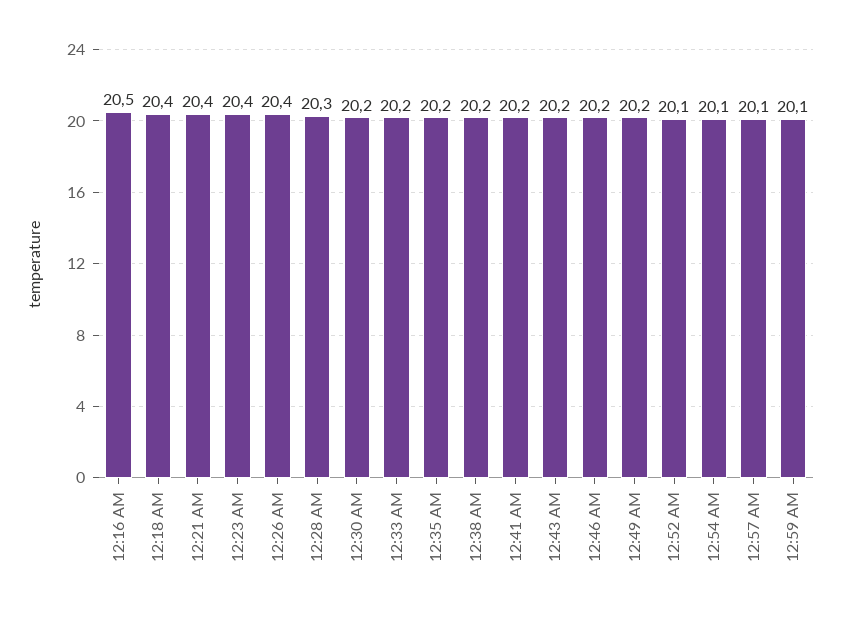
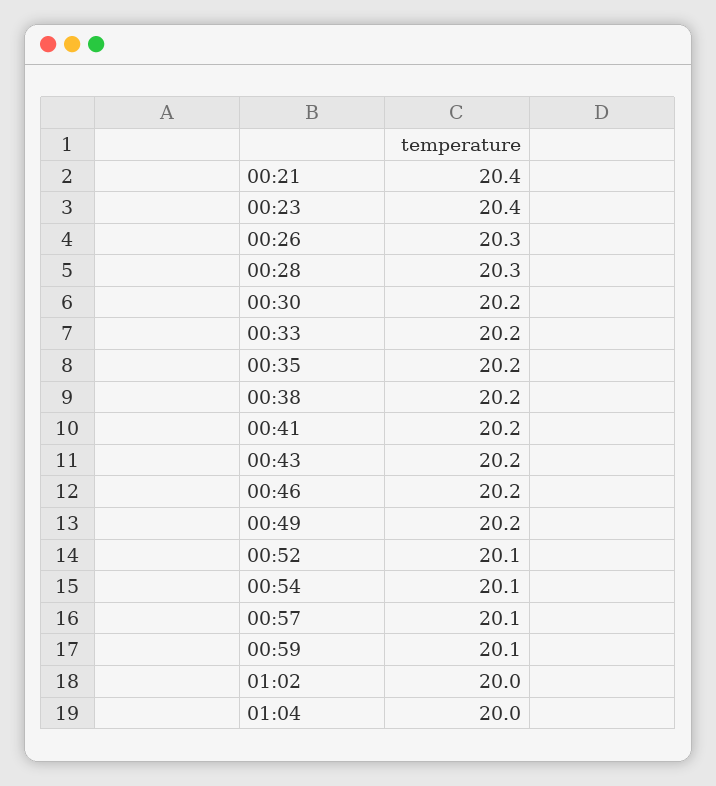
12:16 AM: 20.5 -> none
12:18 AM: 20.4 -> none
12:26 AM: 20.4 -> 20.3
01:02: none -> 20
01:04: none -> 20

